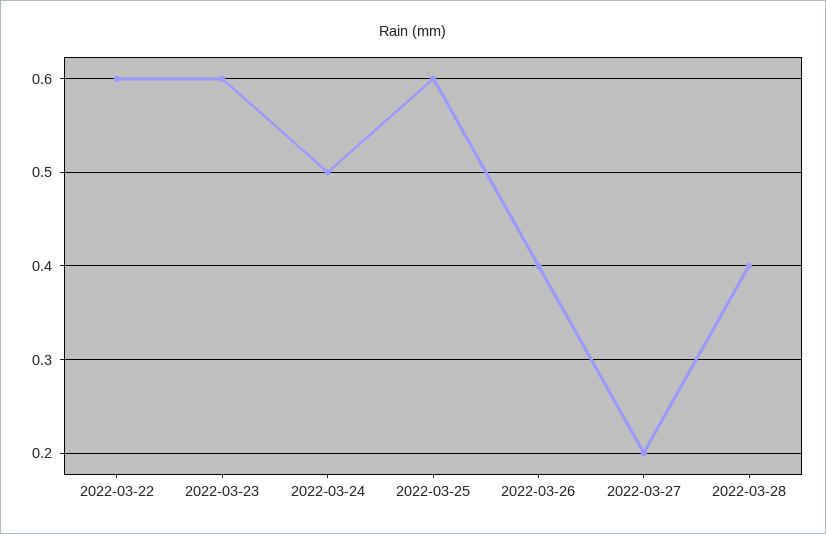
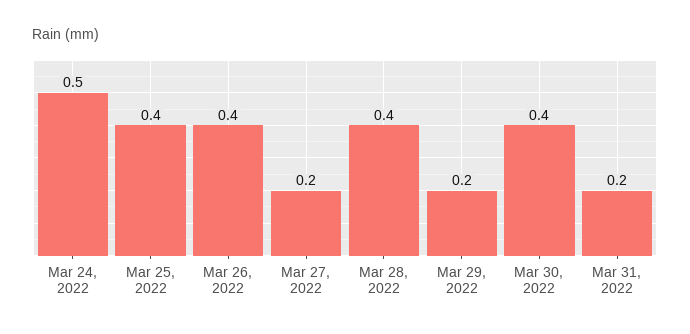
2022-03-22: 0.6 -> none
2022-03-23: 0.6 -> none
2022-03-25: 0.6 -> 0.4
Mar 29, 2022: none -> 0.2
Mar 30, 2022: none -> 0.4
Mar 31, 2022: none -> 0.2

